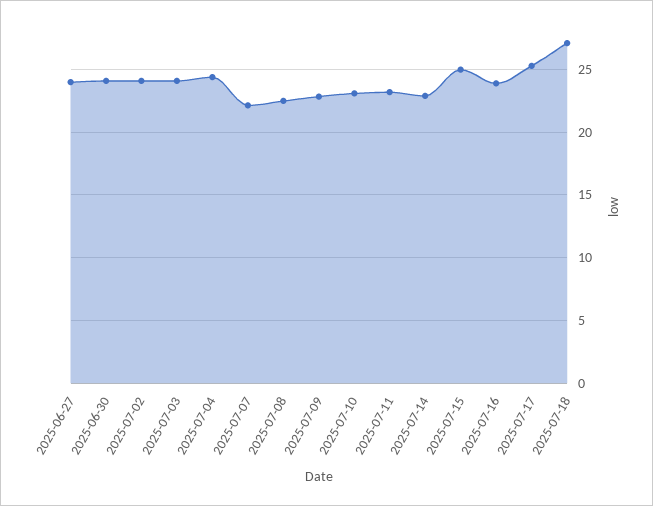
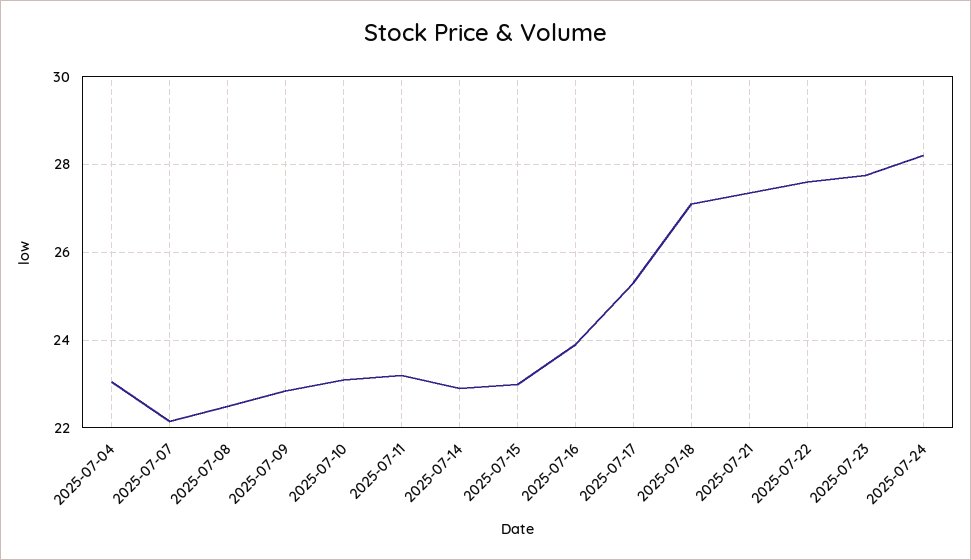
2025-06-27: 24 -> none
2025-06-30: 24 -> none
2025-07-02: 24 -> none
2025-07-03: 24 -> none
2025-07-04: 24.5 -> 23
2025-07-15: 25 -> 23
2025-07-21: none -> 27.4
2025-07-22: none -> 27.6
2025-07-23: none -> 27.8
2025-07-24: none -> 28.2

